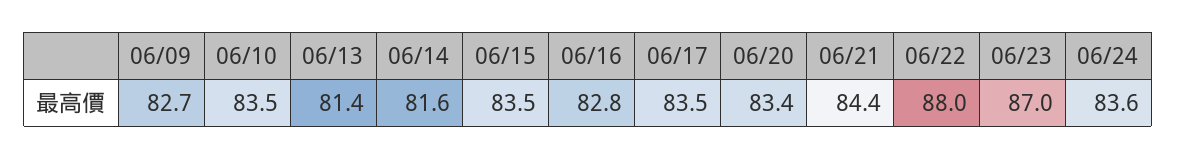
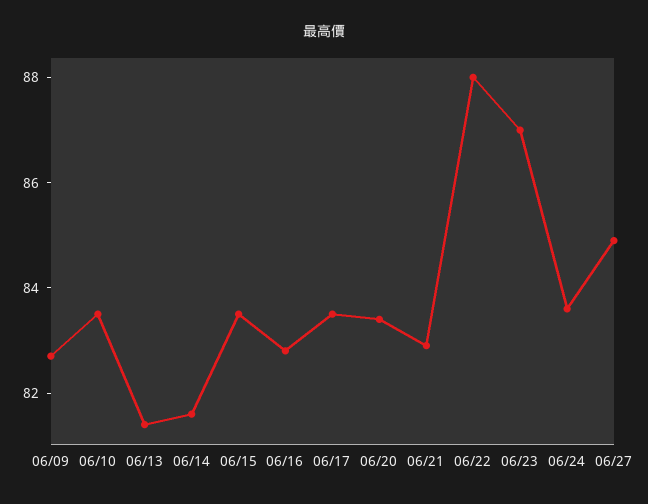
06/21: 84.4 -> 83
06/27: none -> 85

